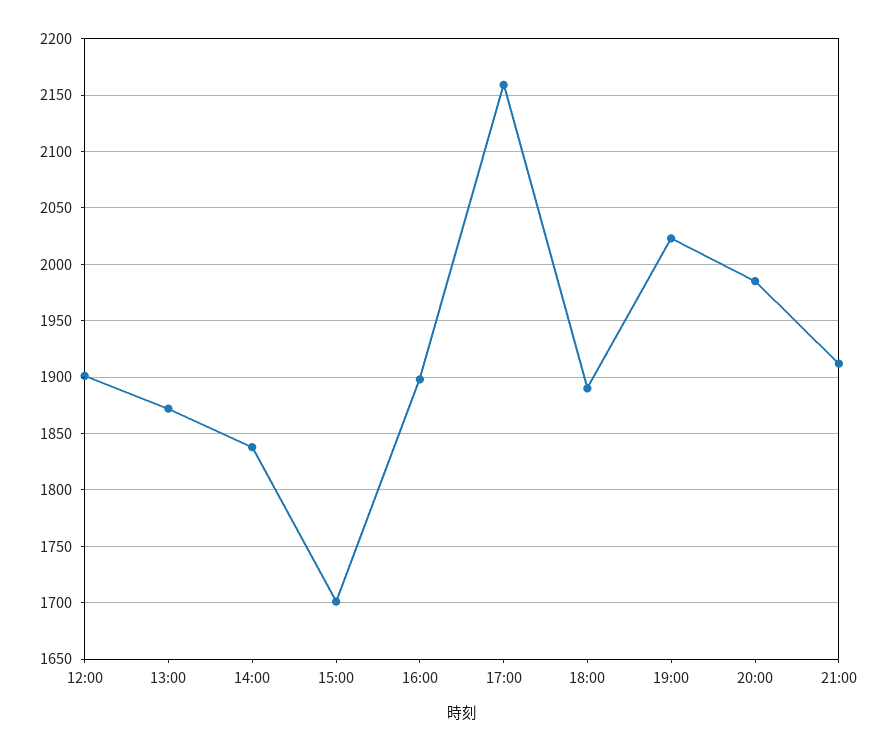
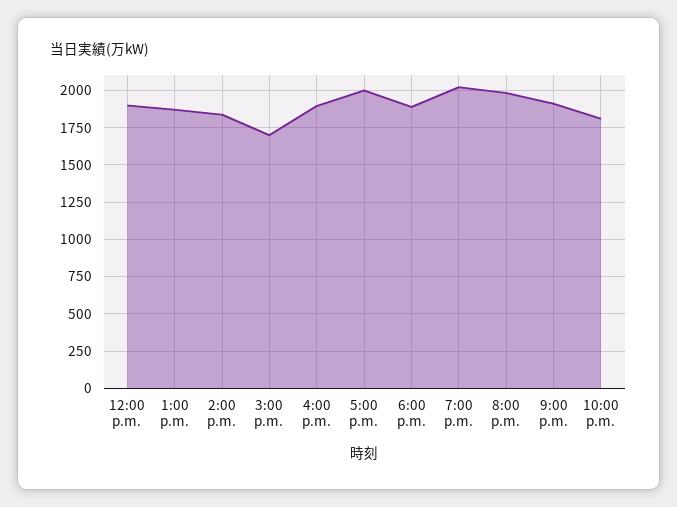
17:00: 2160 -> 2000
10:00 p.m.: none -> 1800

